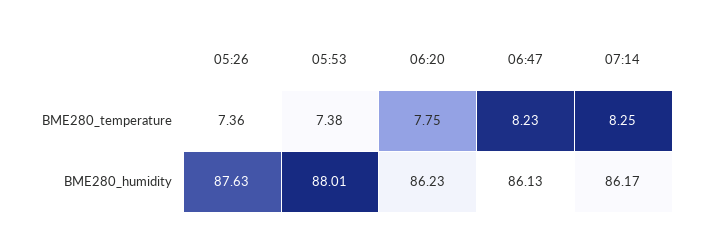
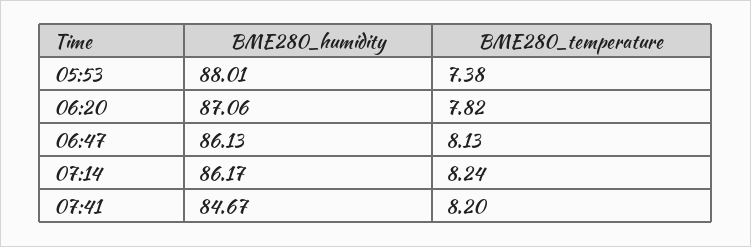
05:26, BME280_temperature: 7.36 -> none
06:20, BME280_temperature: 7.75 -> 7.82
06:47, BME280_temperature: 8.23 -> 8.13
07:14, BME280_temperature: 8.25 -> 8.24
05:26, BME280_humidity: 87.63 -> none
06:20, BME280_humidity: 86.23 -> 87.06
07:41, BME280_humidity: none -> 84.67
07:41, BME280_temperature: none -> 8.2

